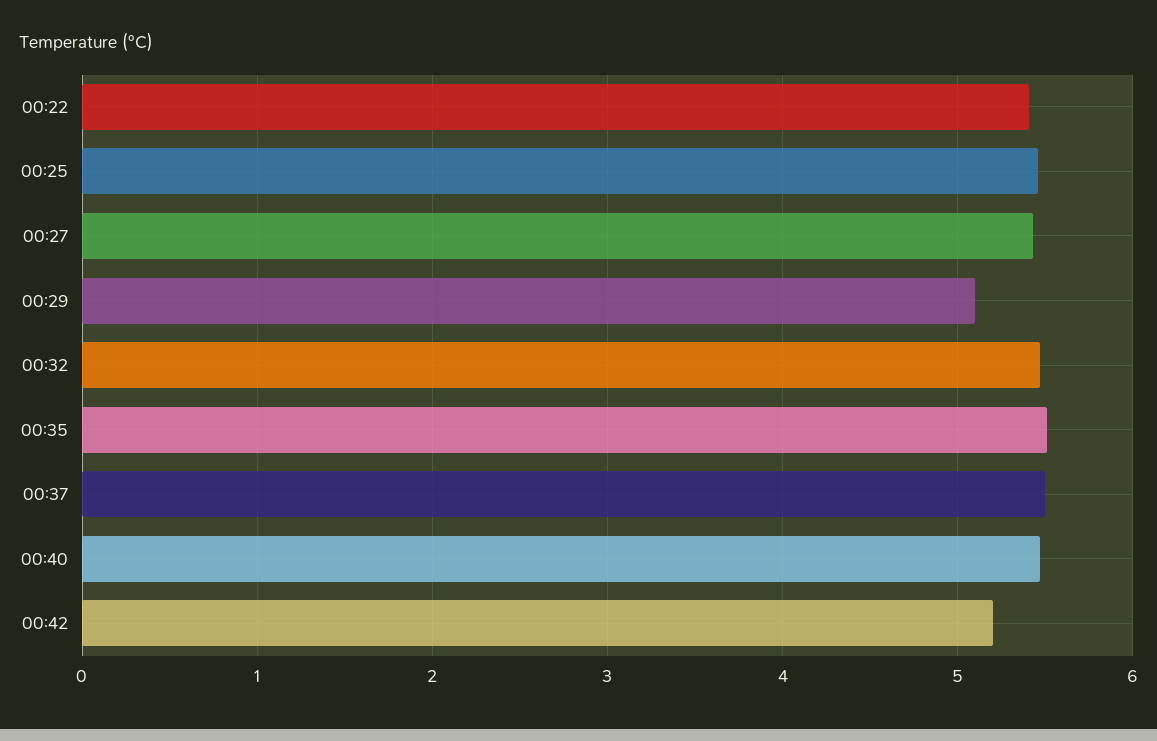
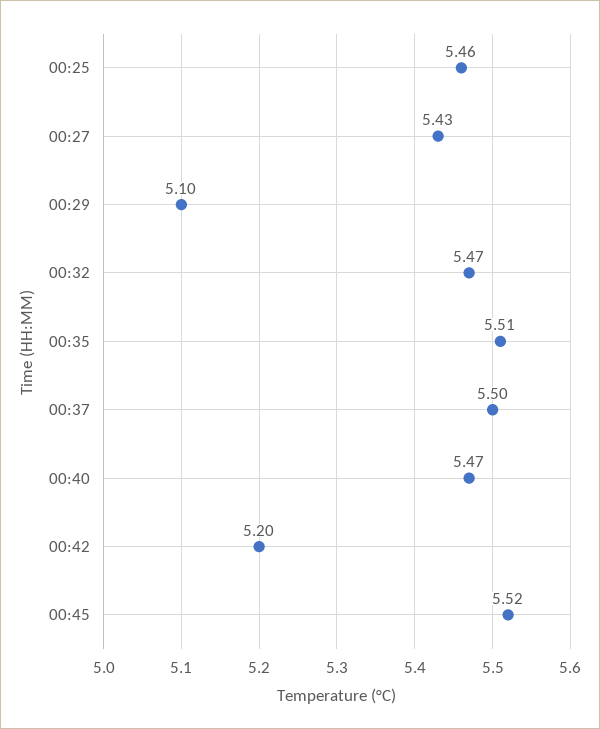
00:22: 5.4 -> none
00:45: none -> 5.52

